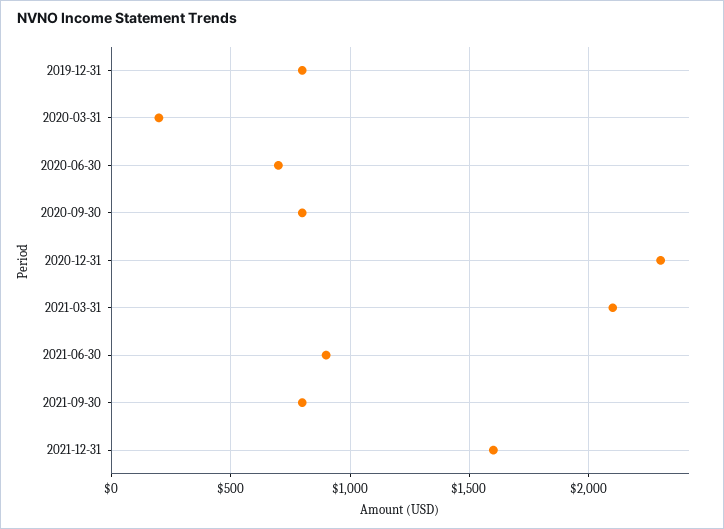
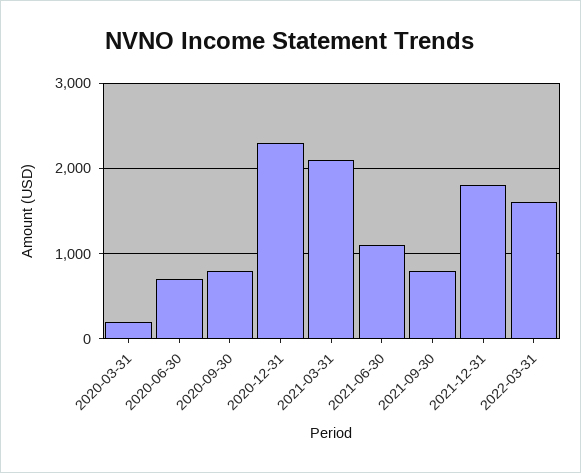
2019-12-31: 800 -> none
2021-06-30: 900 -> 1100
2021-12-31: 1600 -> 1800
2022-03-31: none -> 1600

